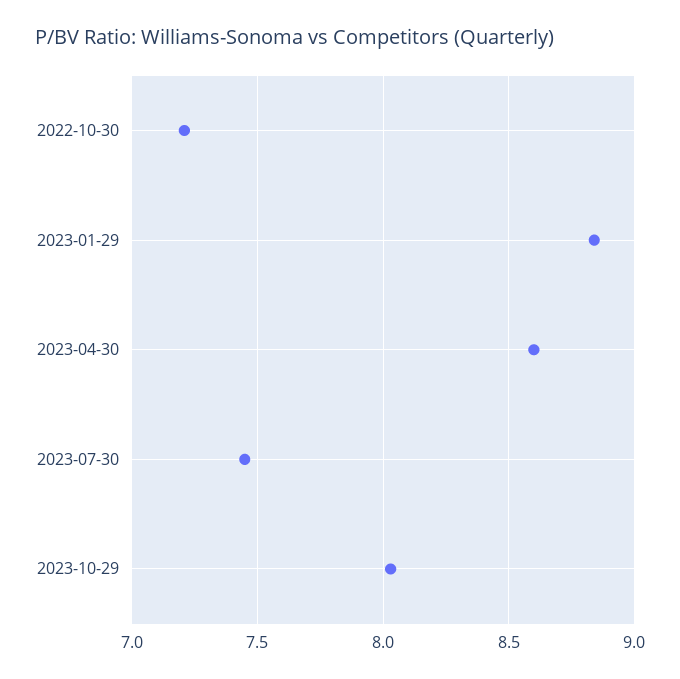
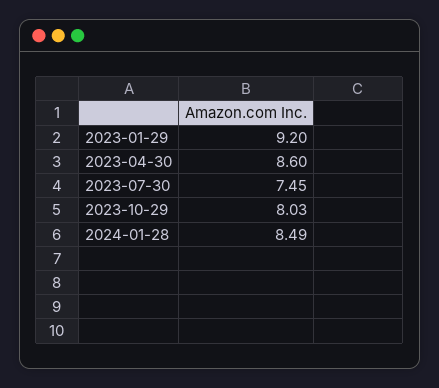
2022-10-30: 7.2 -> none
2023-01-29: 8.85 -> 9.2
2024-01-28: none -> 8.49

